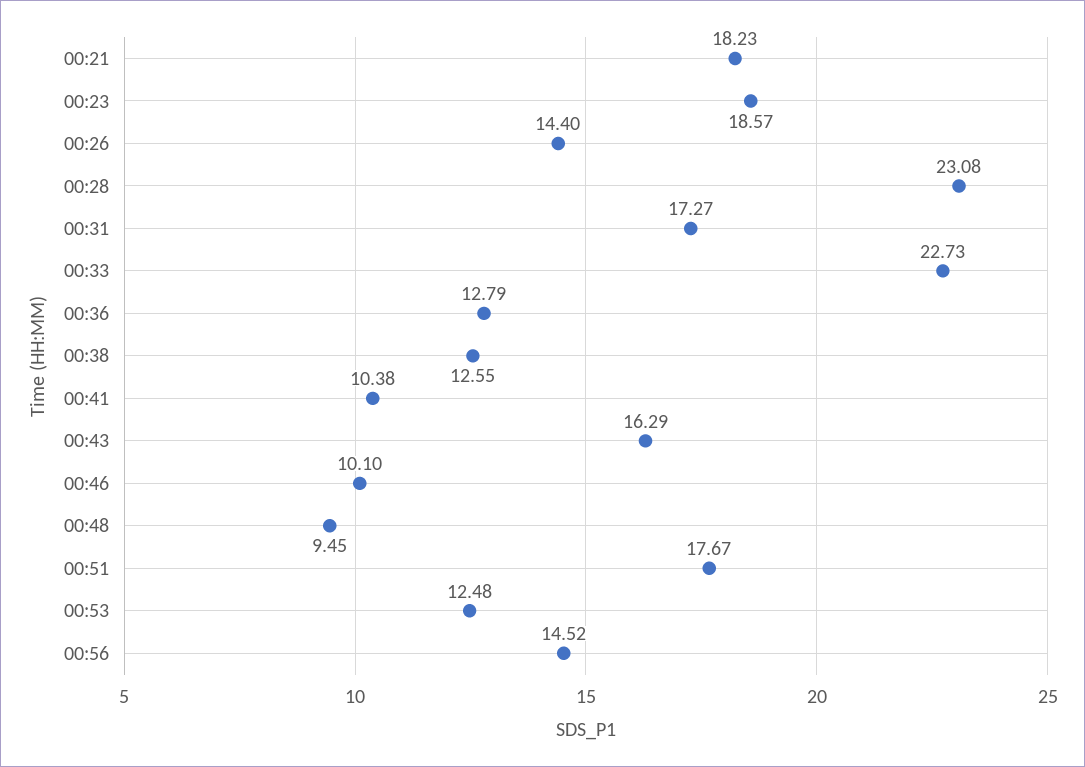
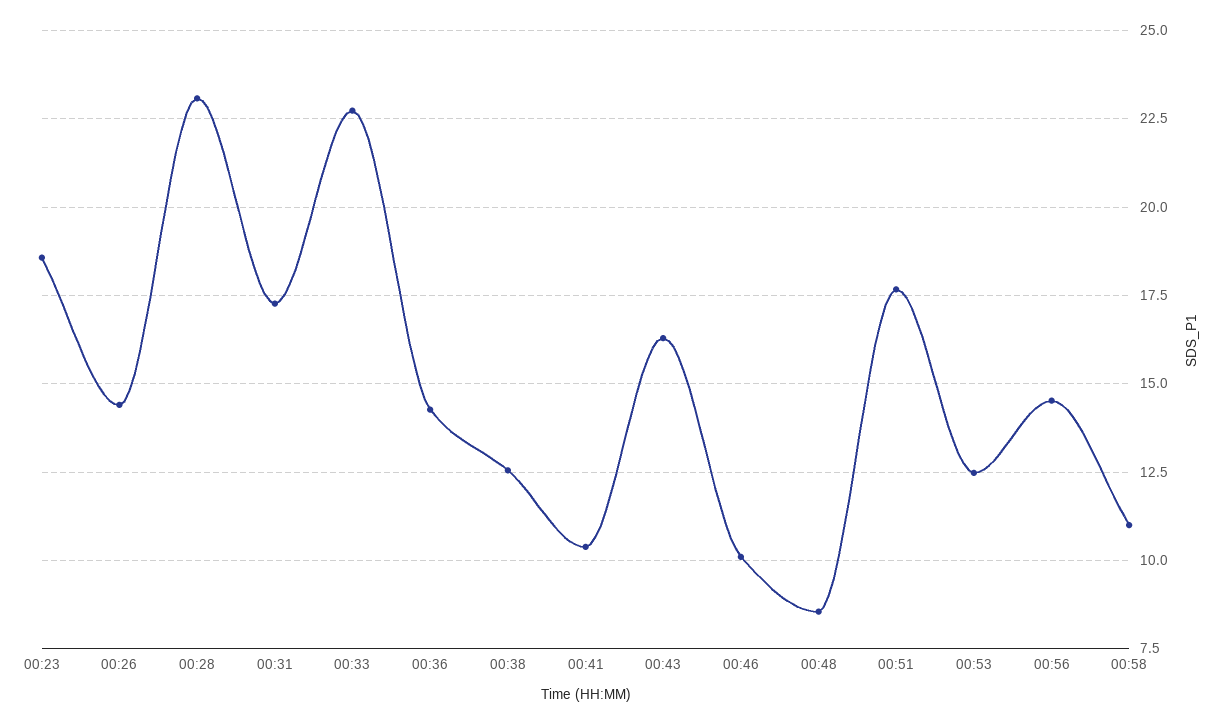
00:21: 18.23 -> none
00:36: 12.79 -> 14.25
00:48: 9.45 -> 8.5
00:58: none -> 11

